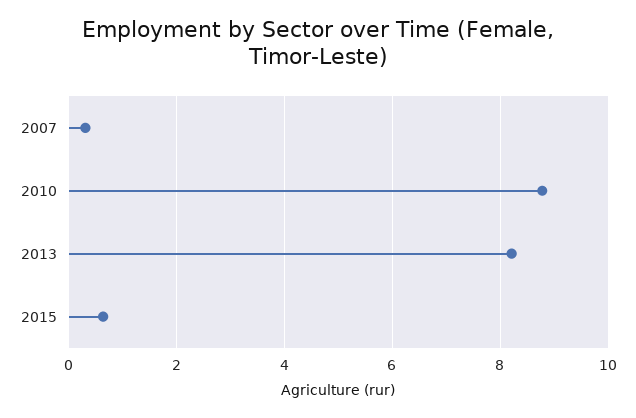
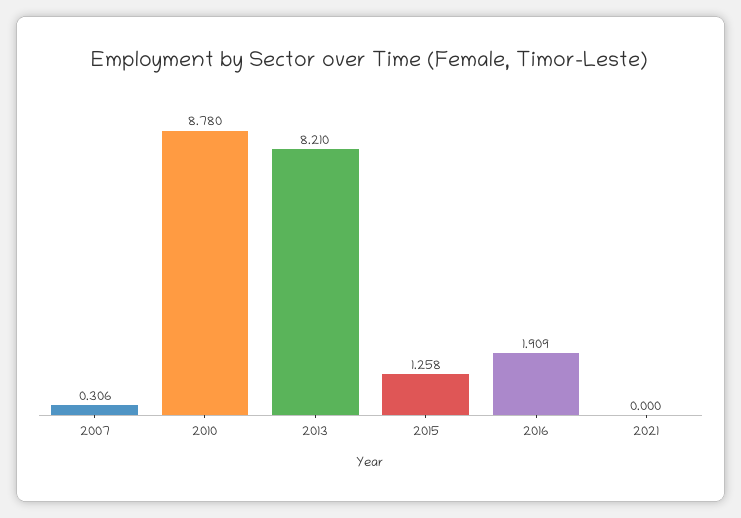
2015: 0.6 -> 1.258
2016: none -> 1.909
2021: none -> 0

